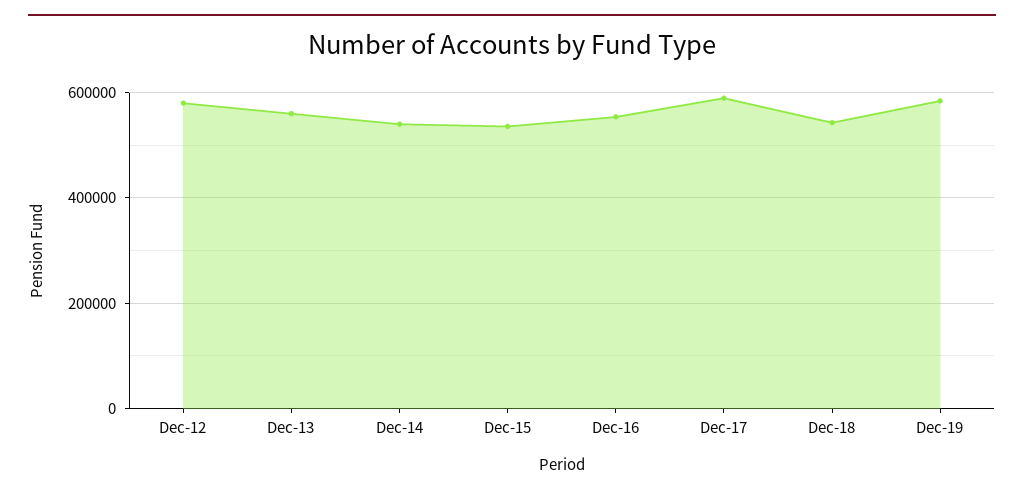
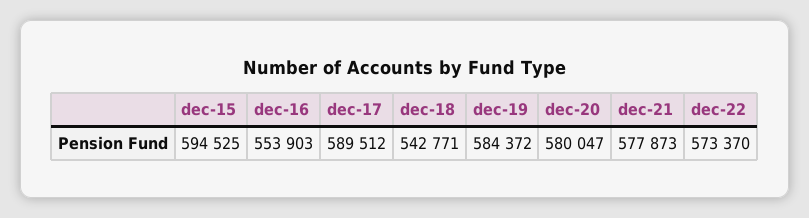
Dec-12: 580000 -> none
Dec-13: 560000 -> none
Dec-14: 540000 -> none
Dec-15: 540000 -> 594525
dec-20: none -> 580047
dec-21: none -> 577873
dec-22: none -> 573370

